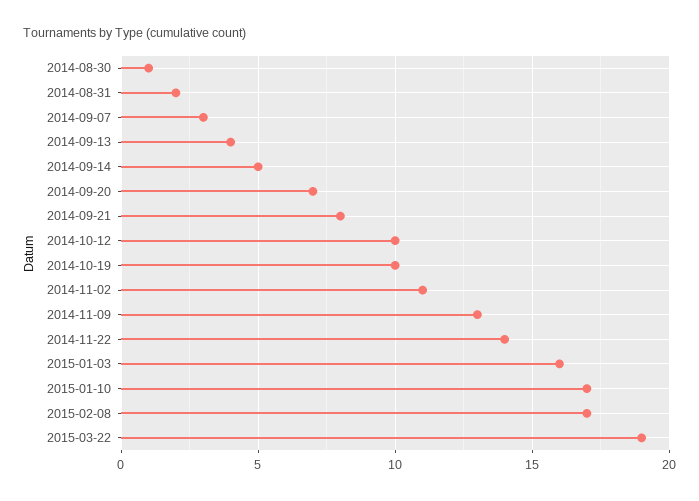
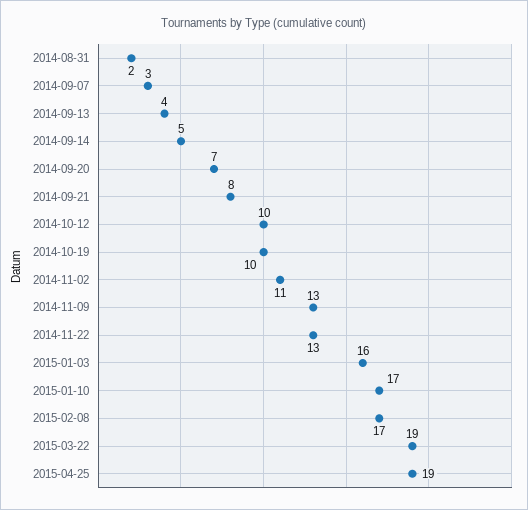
2014-08-30: 1 -> none
2014-11-22: 14 -> 13
2015-04-25: none -> 19

